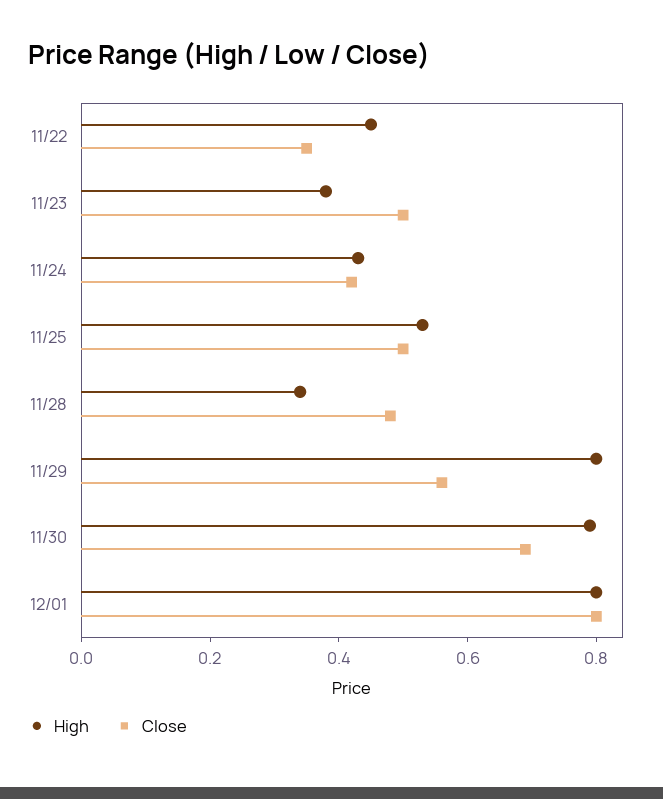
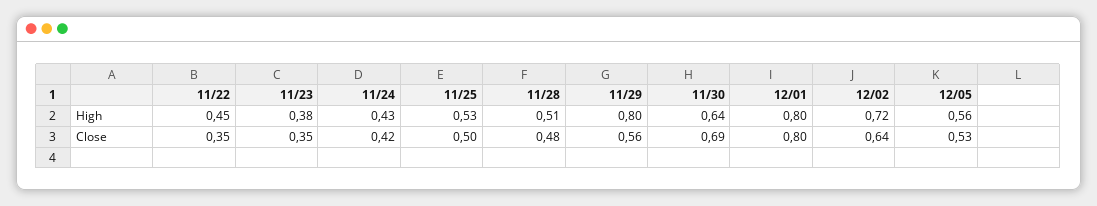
Close, 11/23: 0.5 -> 0.35
High, 11/28: 0.35 -> 0.51
High, 11/30: 0.8 -> 0.64
High, 12/02: none -> 0.72
High, 12/05: none -> 0.56
Close, 12/02: none -> 0.64
Close, 12/05: none -> 0.53

